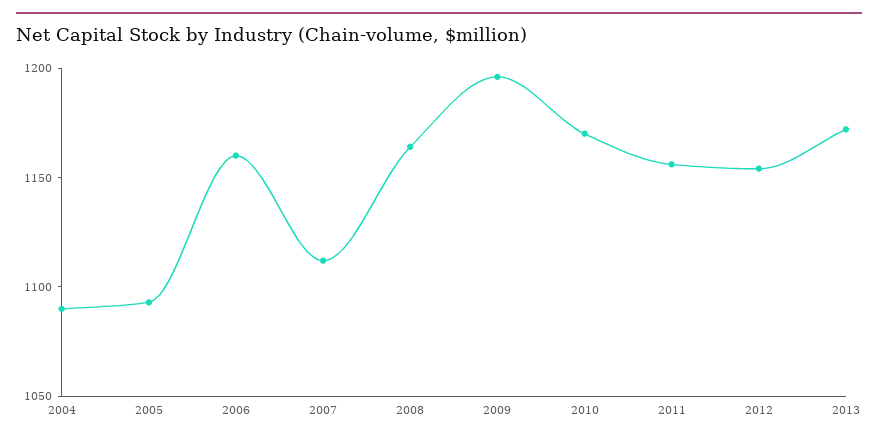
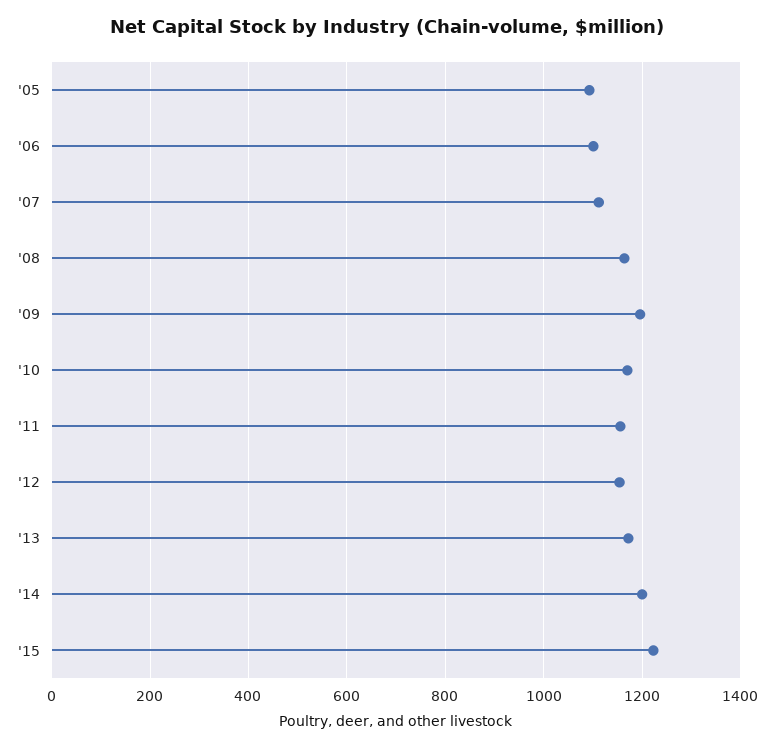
2004: 1090 -> none
2006: 1160 -> 1100
'14: none -> 1200
'15: none -> 1220

